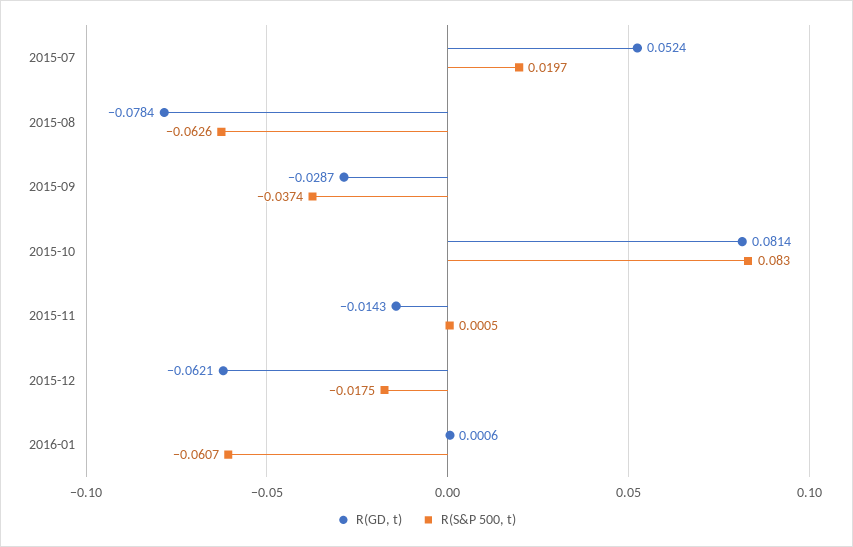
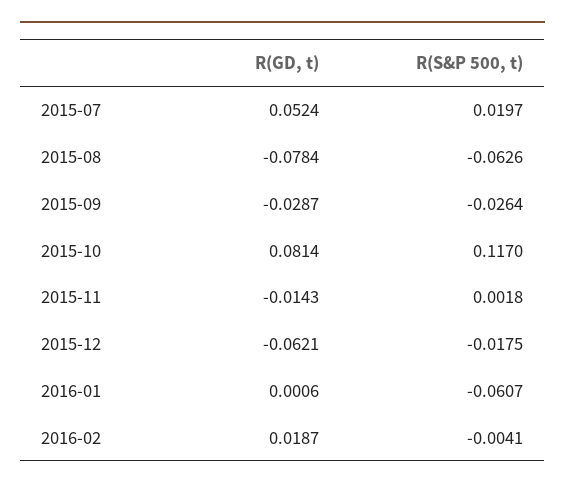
R(S&P 500, t), 2015-09: -0.0374 -> -0.0264
R(S&P 500, t), 2015-10: 0.083 -> 0.117
R(S&P 500, t), 2015-11: 0.0005 -> 0.0018
R(GD, t), 2016-02: none -> 0.0187
R(S&P 500, t), 2016-02: none -> -0.0041

